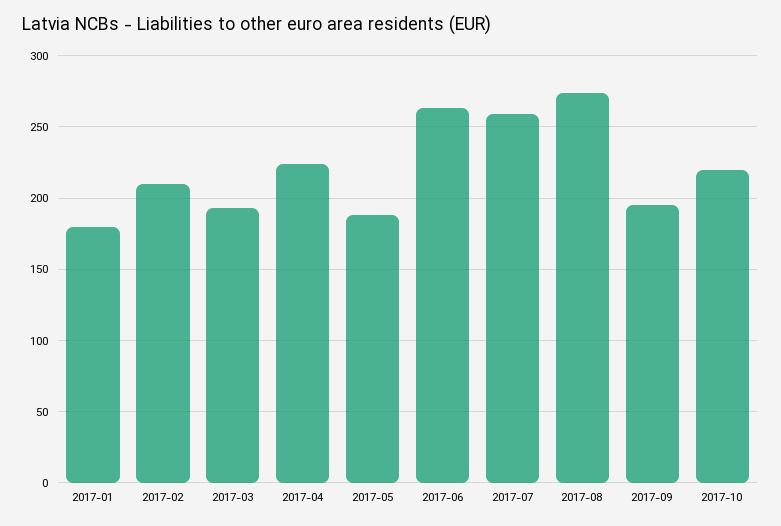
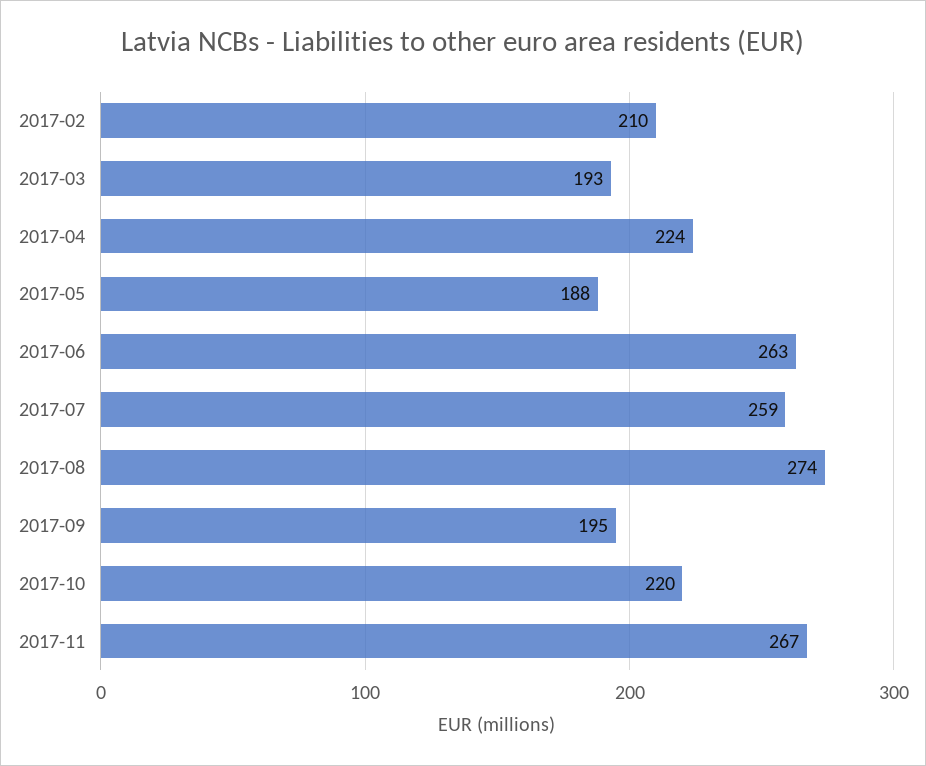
2017-01: 180 -> none
2017-11: none -> 267

